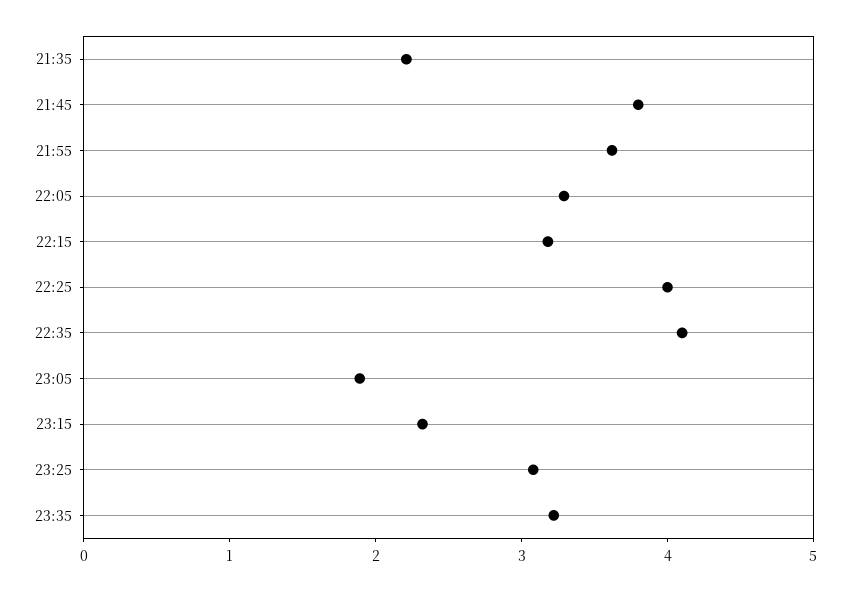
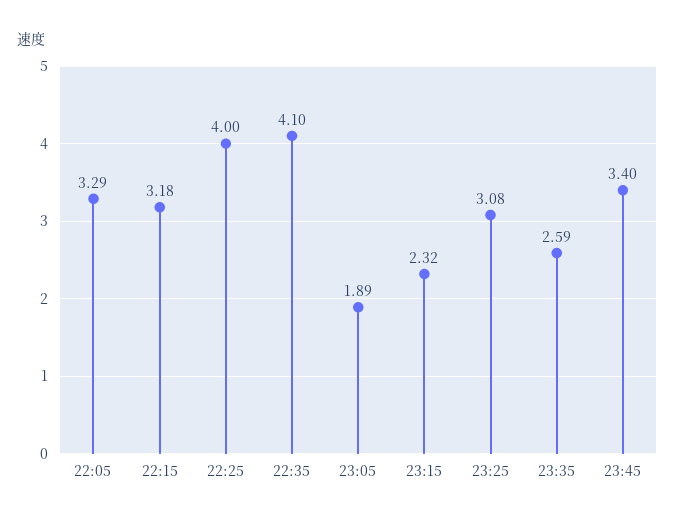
21:35: 2.2 -> none
21:45: 3.8 -> none
21:55: 3.6 -> none
23:35: 3.2 -> 2.59
23:45: none -> 3.4

